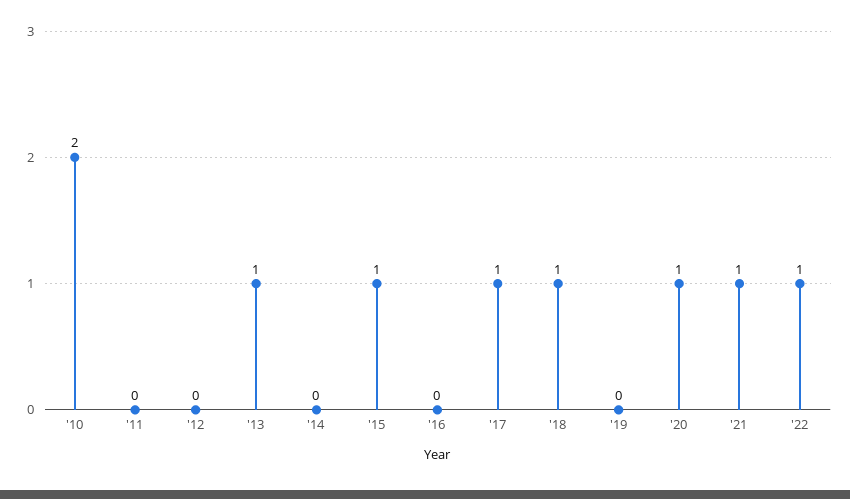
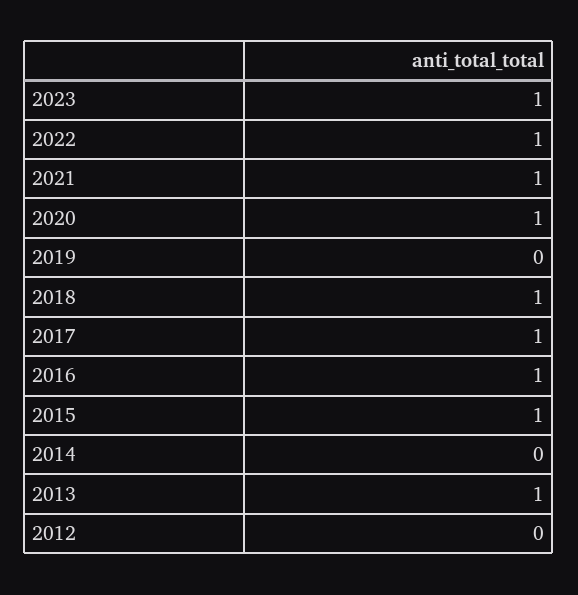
'10: 2 -> none
'11: 0 -> none
'16: 0 -> 1
2023: none -> 1

